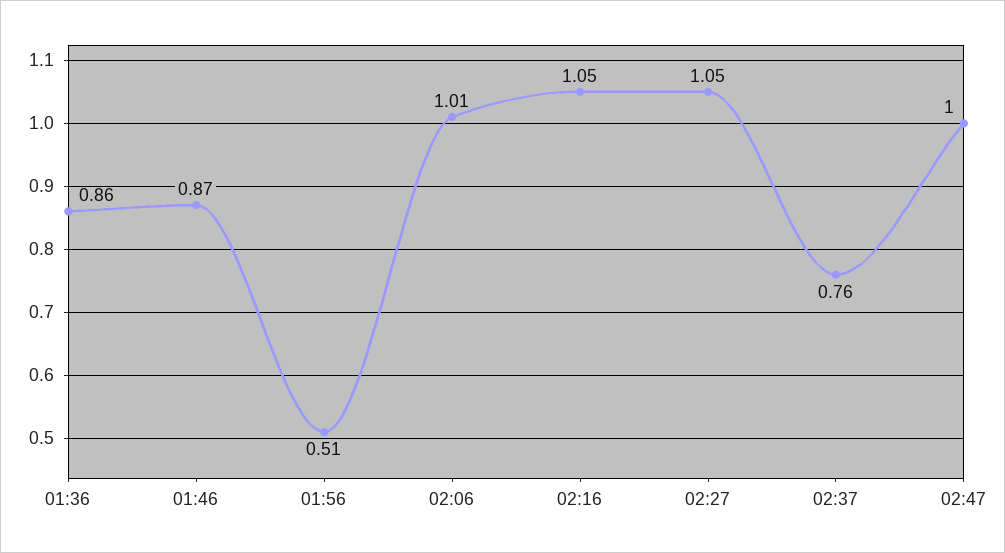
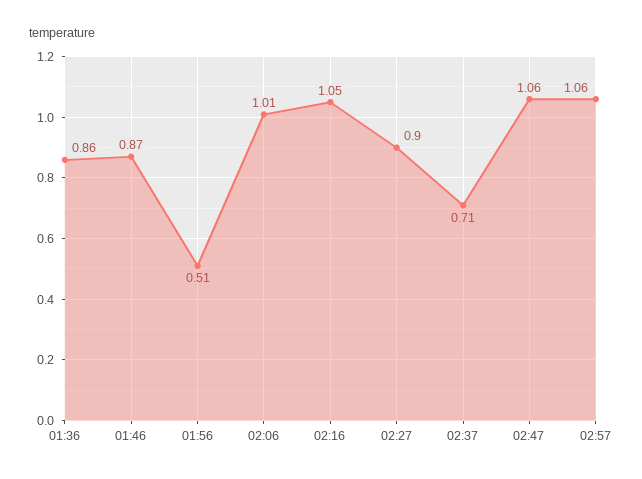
02:27: 1.05 -> 0.9
02:37: 0.76 -> 0.71
02:47: 1 -> 1.06
02:57: none -> 1.06

